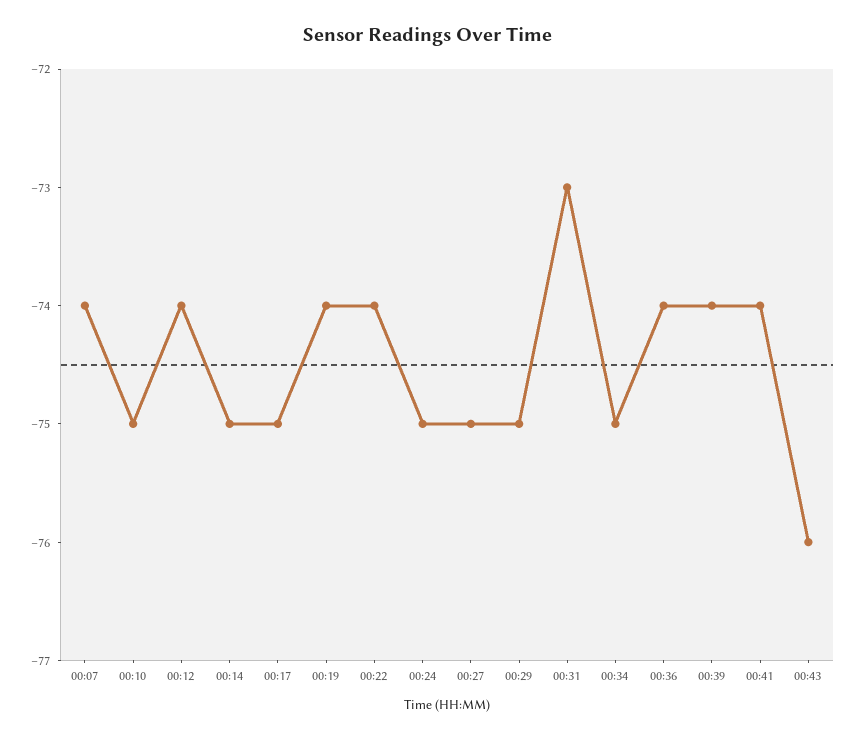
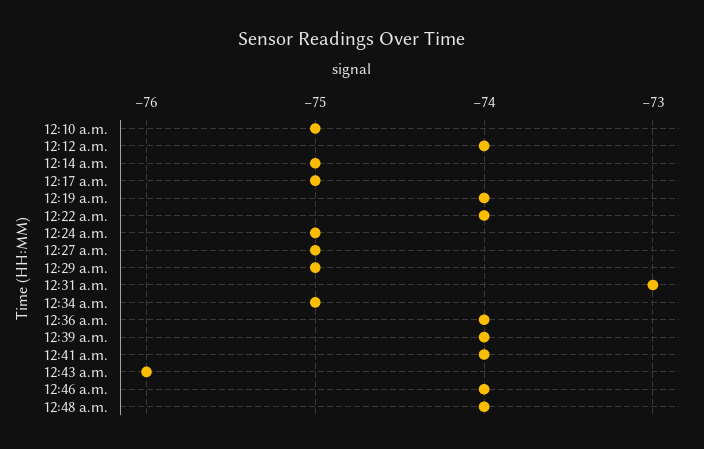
00:07: -74 -> none
12:46 a.m.: none -> -74
12:48 a.m.: none -> -74

